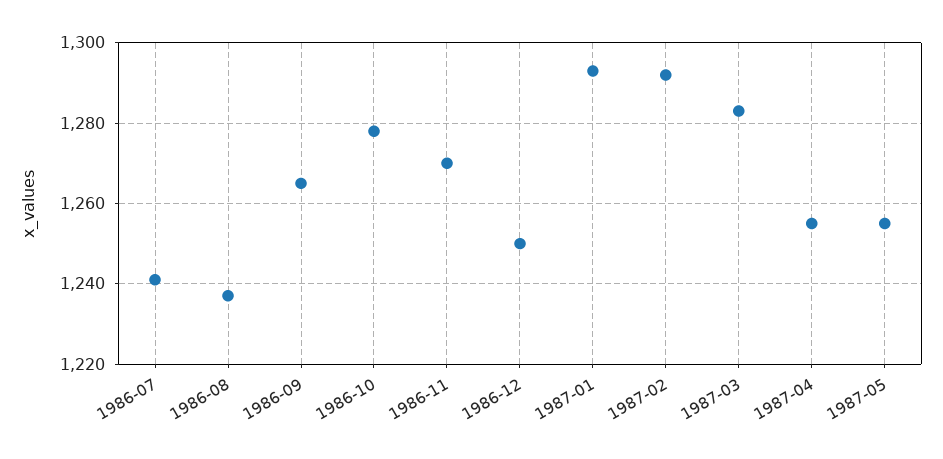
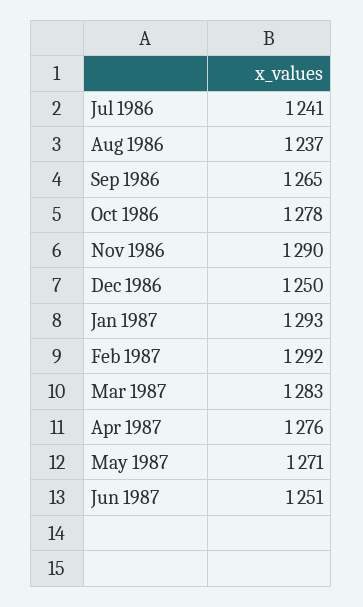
1986-11: 1270 -> 1290
1987-04: 1255 -> 1276
1987-05: 1255 -> 1271
Jun 1987: none -> 1251

